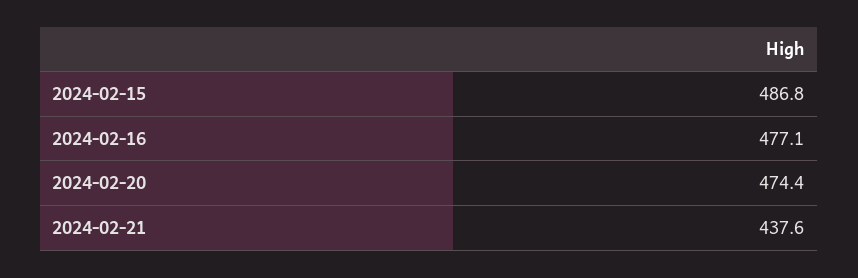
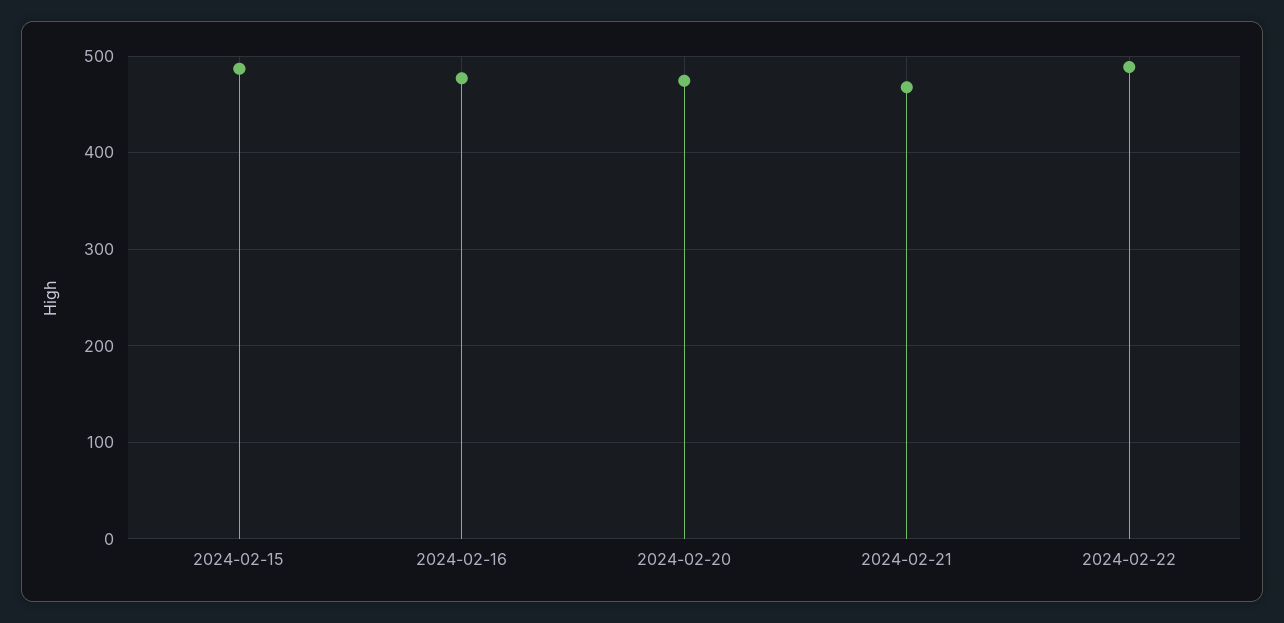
2024-02-21: 437.6 -> 470
2024-02-22: none -> 490

